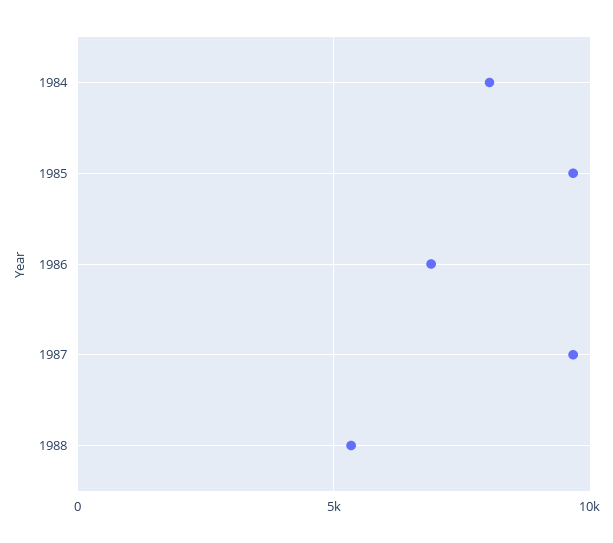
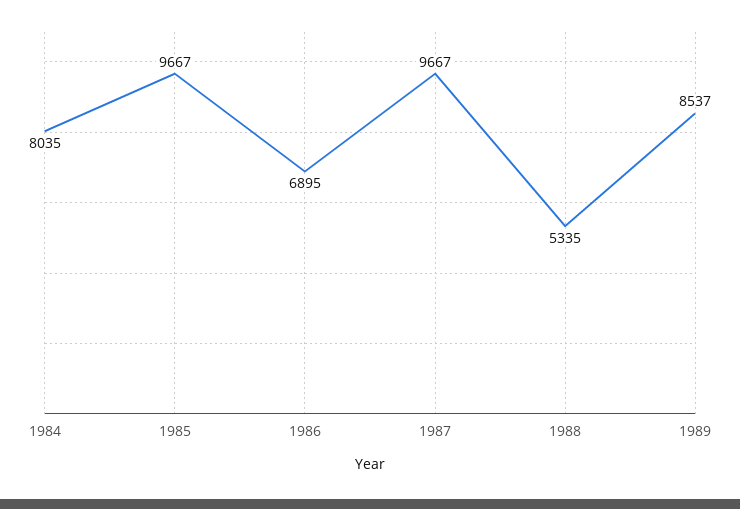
1989: none -> 8537

